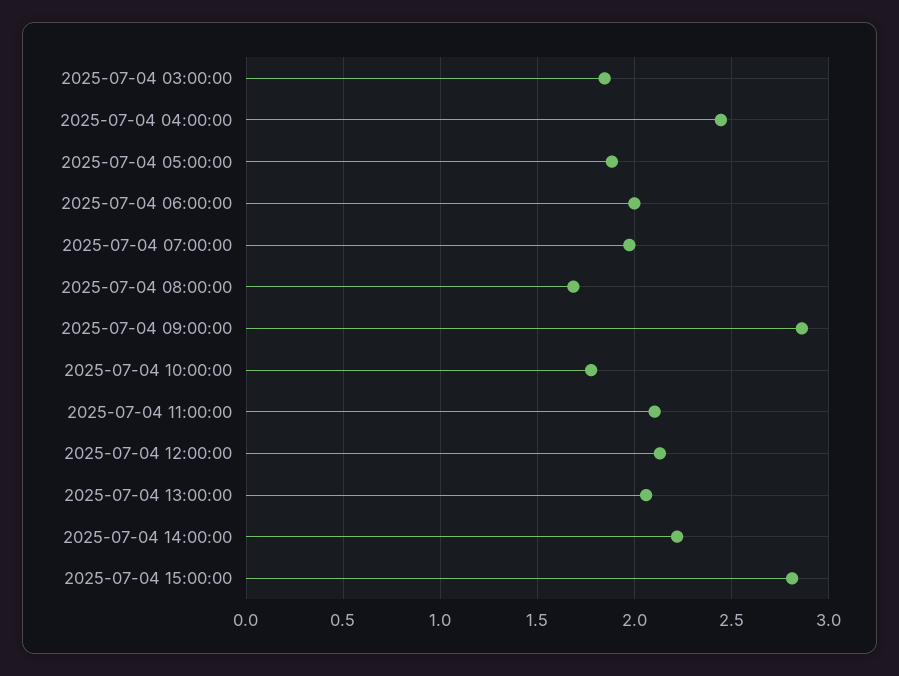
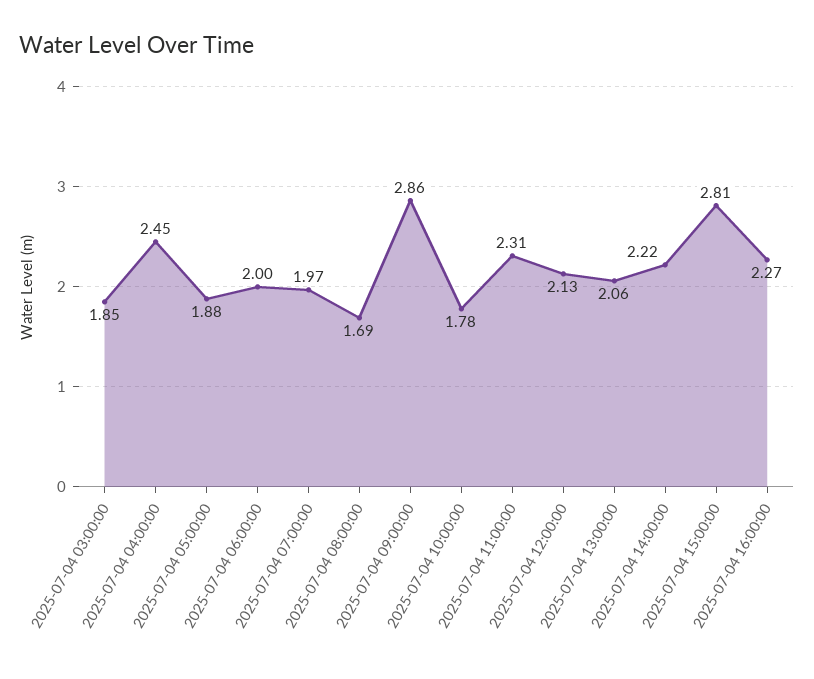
2025-07-04 11:00:00: 2.1 -> 2.31
2025-07-04 16:00:00: none -> 2.27

